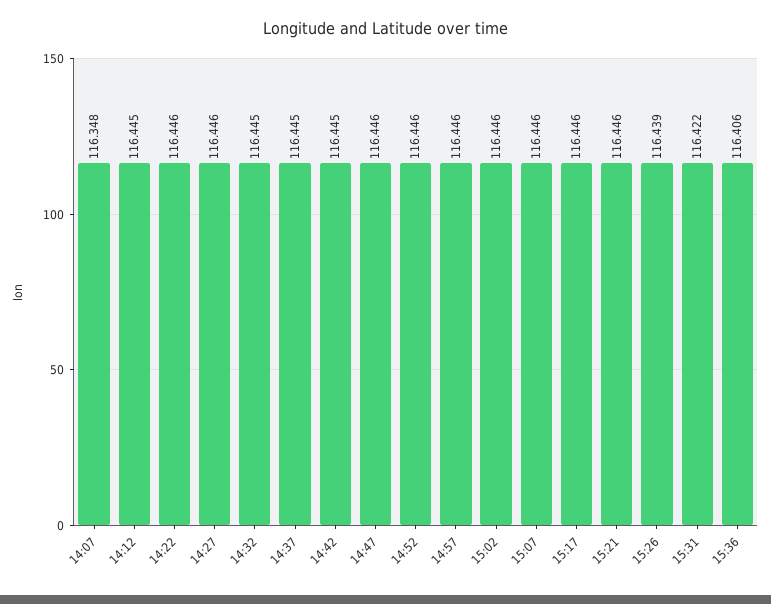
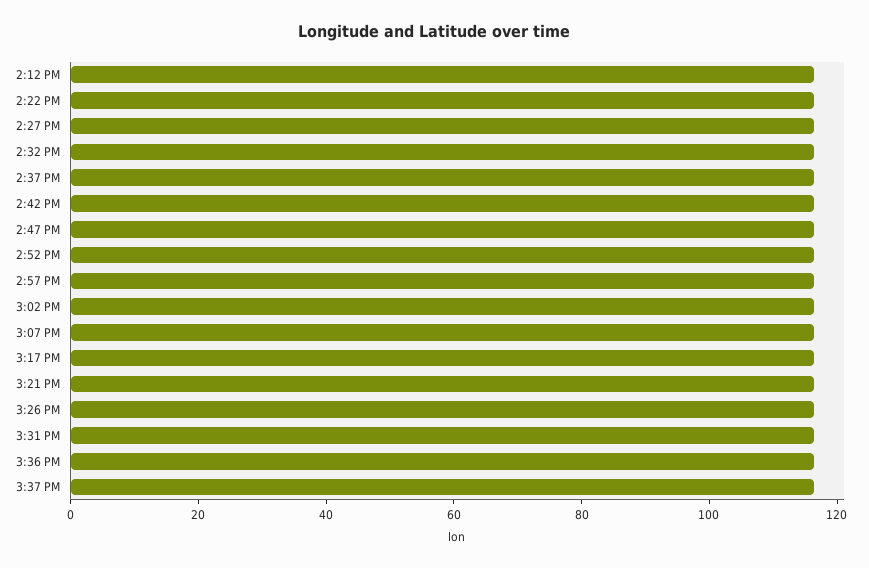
14:07: 116.348 -> none
3:37 PM: none -> 115

